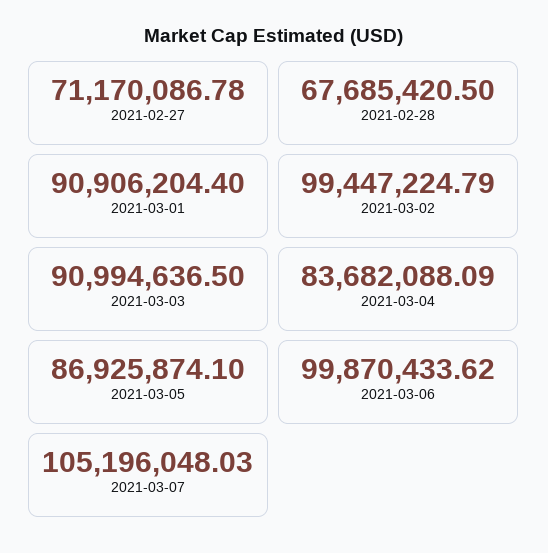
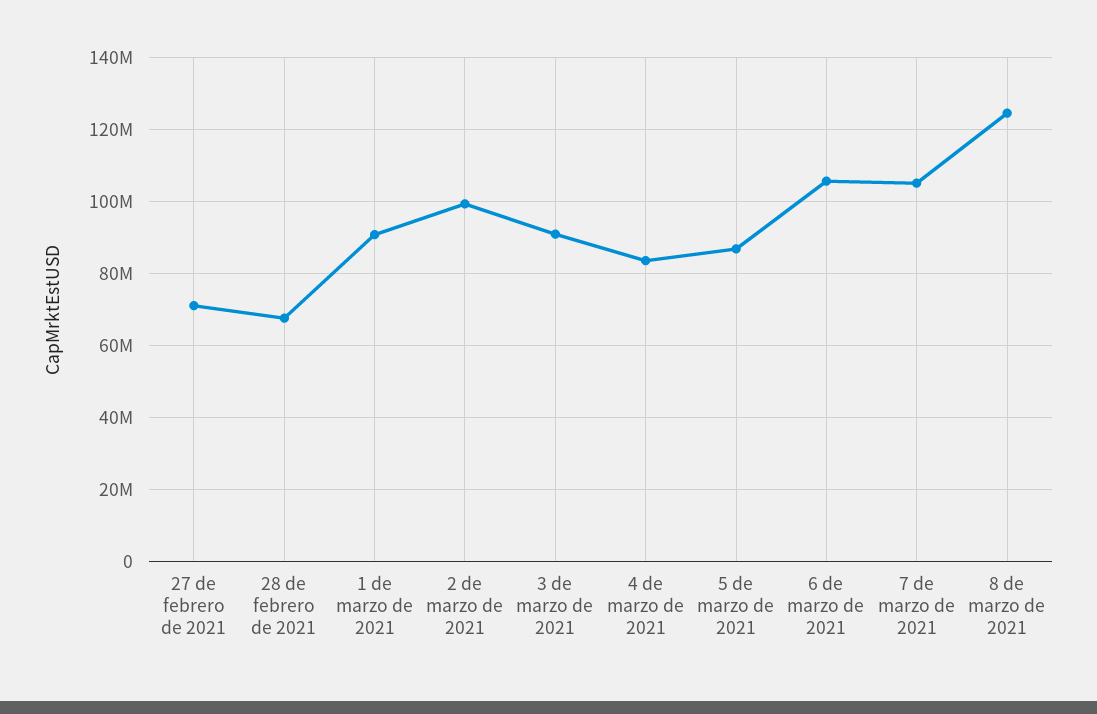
2021-03-06: 99870433.62 -> 106000000
8 de marzo de 2021: none -> 124000000

